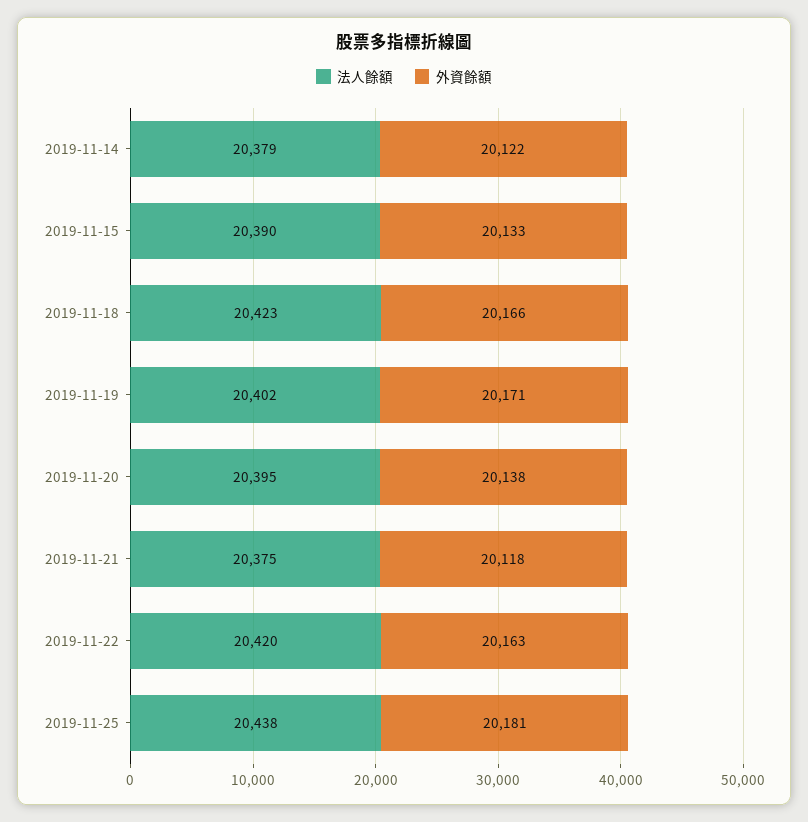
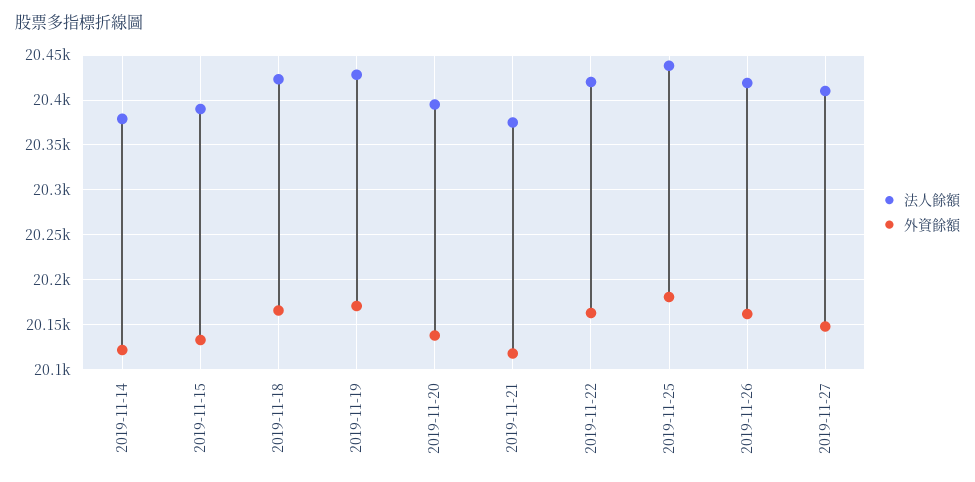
法人餘額, 2019-11-19: 20402 -> 20430
法人餘額, 2019-11-26: none -> 20420
外資餘額, 2019-11-26: none -> 20160
法人餘額, 2019-11-27: none -> 20410
外資餘額, 2019-11-27: none -> 20150

